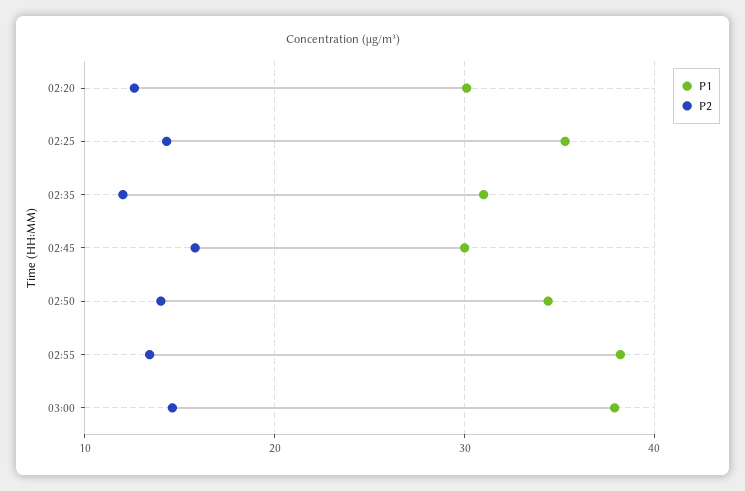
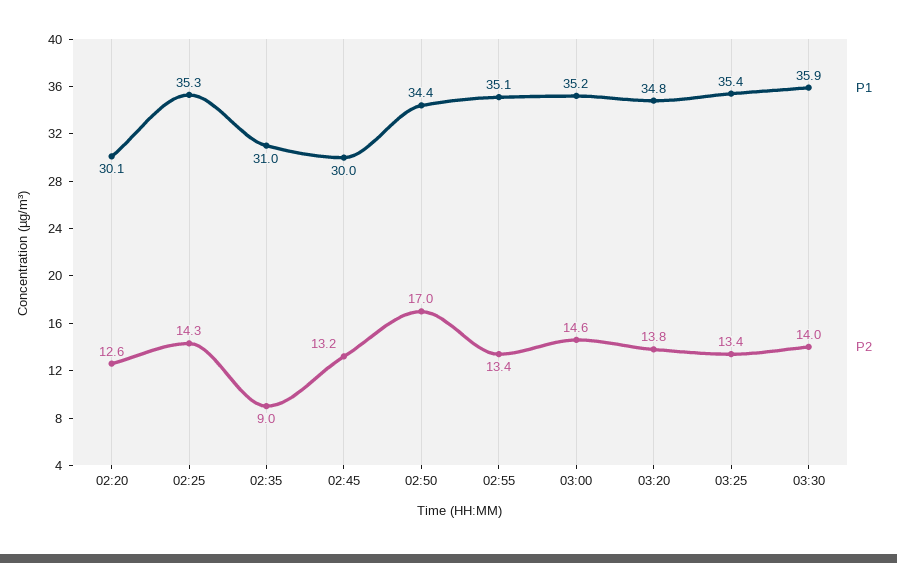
P2, 02:35: 12 -> 9
P2, 02:45: 16 -> 13.2
P2, 02:50: 14 -> 17
P1, 02:55: 38 -> 35.1
P1, 03:00: 38 -> 35.2
P1, 03:20: none -> 34.8
P2, 03:20: none -> 13.8
P1, 03:25: none -> 35.4
P2, 03:25: none -> 13.4
P1, 03:30: none -> 35.9
P2, 03:30: none -> 14

